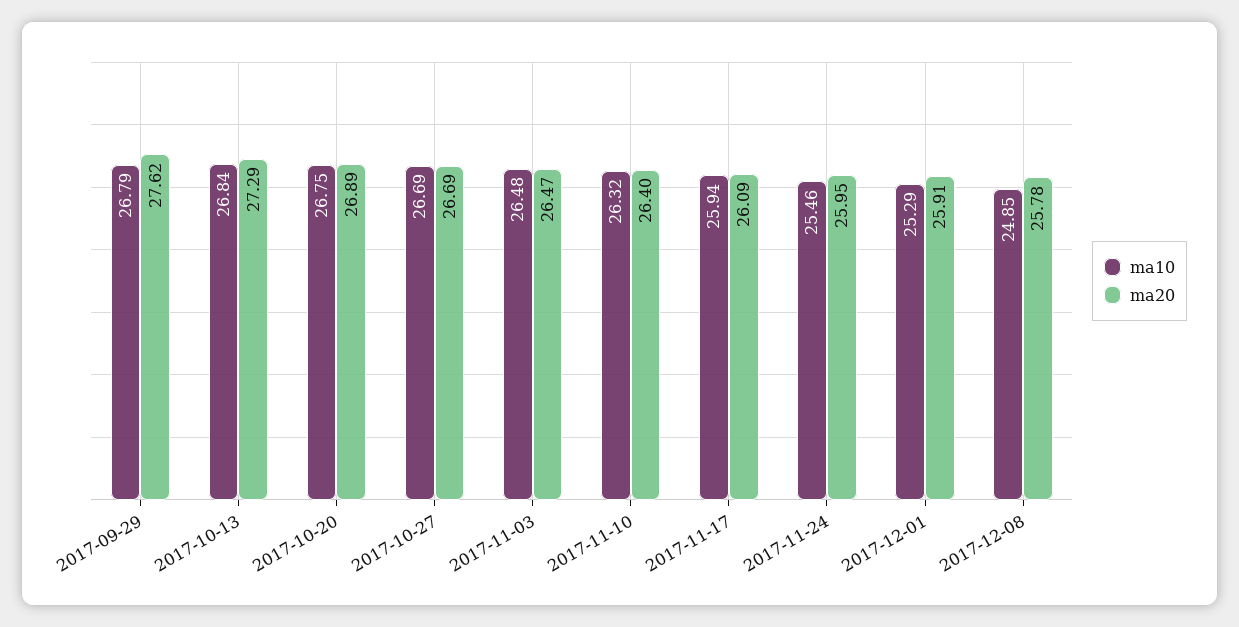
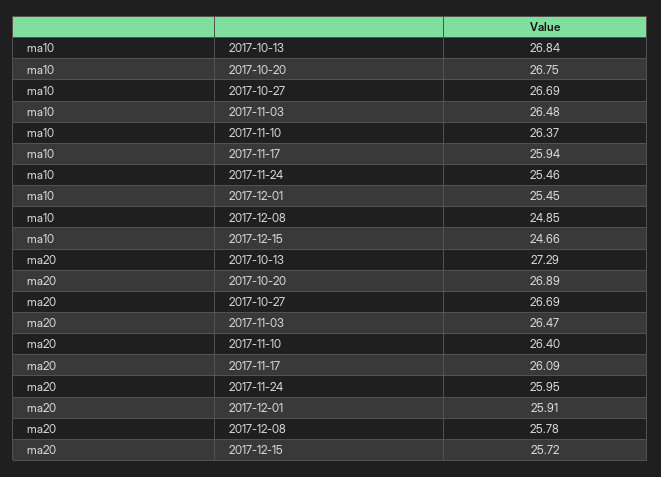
ma10, 2017-09-29: 26.79 -> none
ma20, 2017-09-29: 27.62 -> none
ma10, 2017-11-10: 26.32 -> 26.37
ma10, 2017-12-01: 25.29 -> 25.45
ma10, 2017-12-15: none -> 24.66
ma20, 2017-12-15: none -> 25.72

